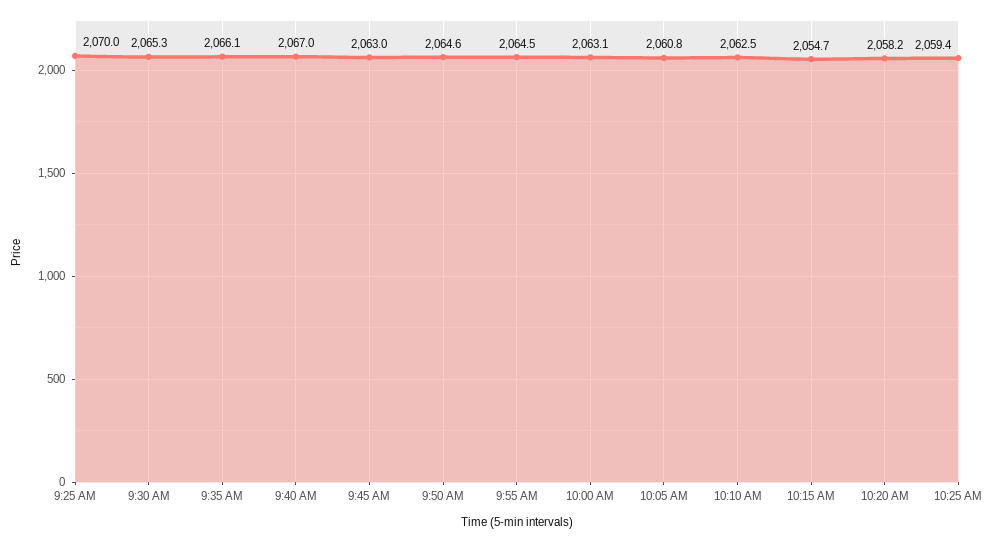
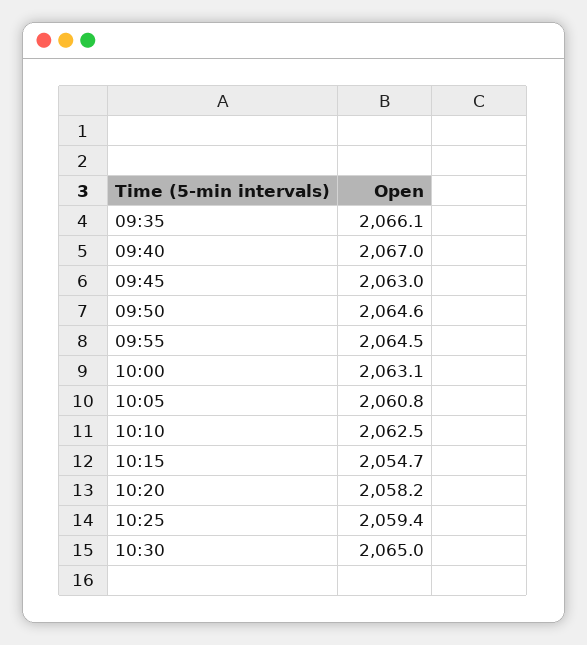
9:25 AM: 2070 -> none
9:30 AM: 2065.3 -> none
10:30: none -> 2065

